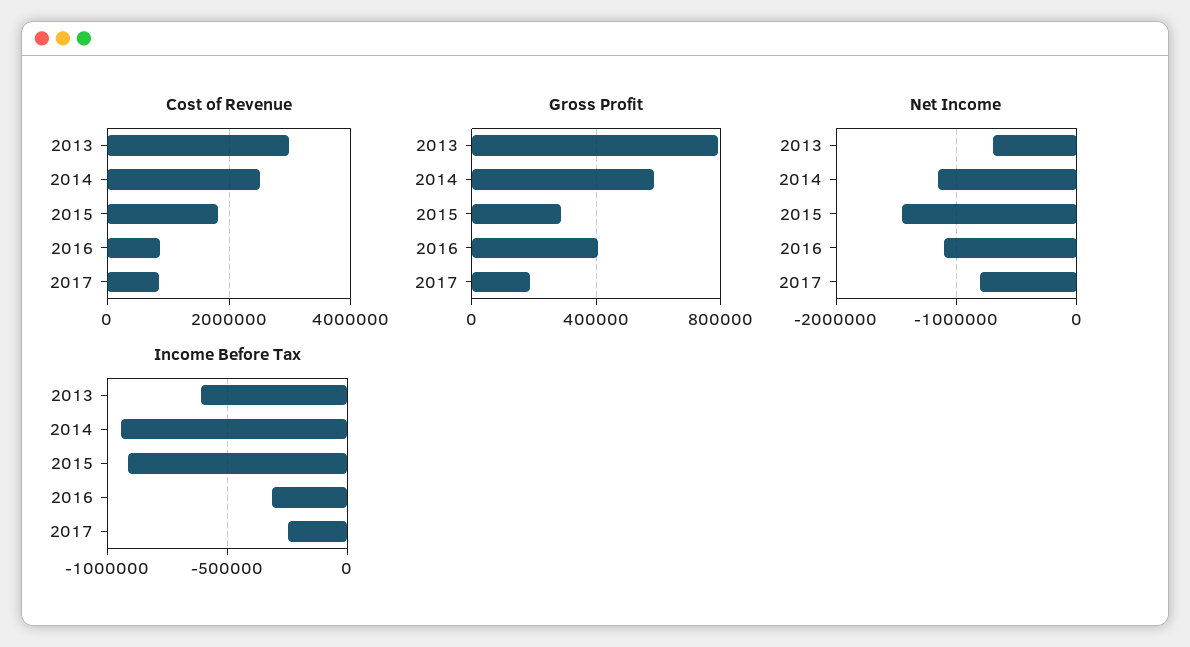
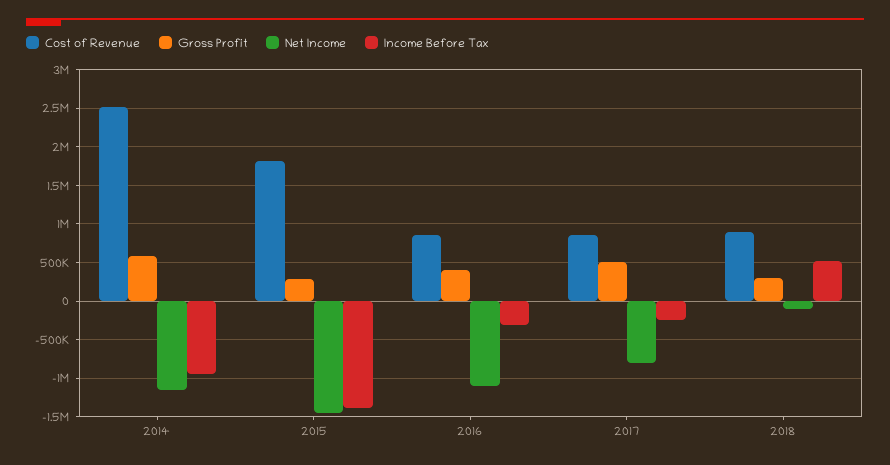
Cost of Revenue, 2013: 3000000 -> none
Gross Profit, 2013: 800000 -> none
Gross Profit, 2017: 200000 -> 500000
Net Income, 2013: -700000 -> none
Income Before Tax, 2013: -600000 -> none
Income Before Tax, 2015: -900000 -> -1400000
Cost of Revenue, 2018: none -> 900000
Gross Profit, 2018: none -> 300000
Net Income, 2018: none -> -100000
Income Before Tax, 2018: none -> 500000

